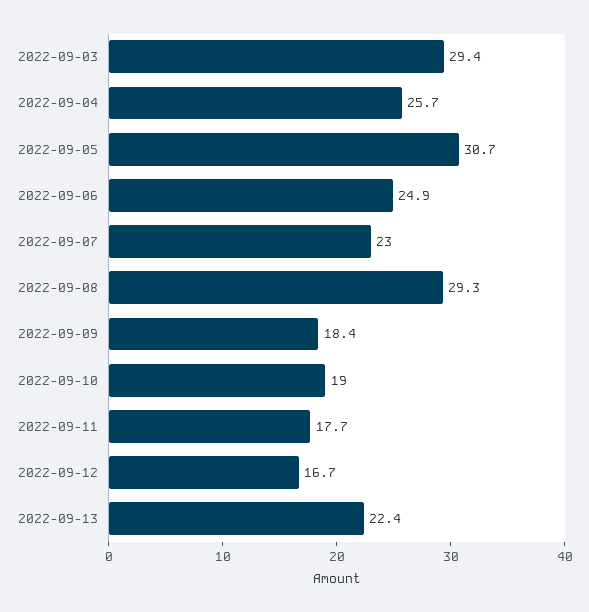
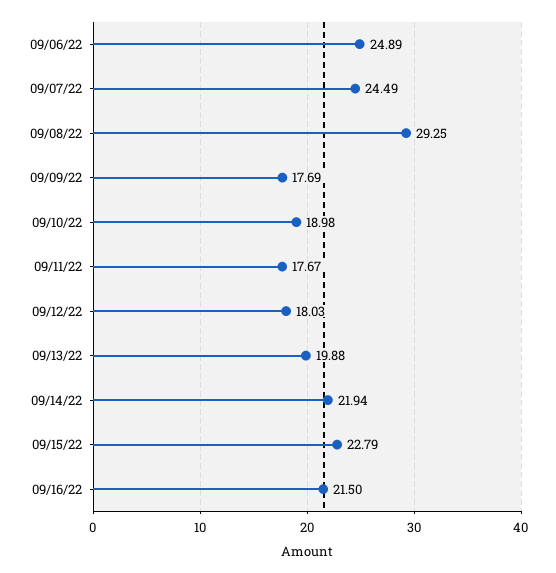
2022-09-03: 29.4 -> none
2022-09-04: 25.7 -> none
2022-09-05: 30.7 -> none
2022-09-07: 23 -> 24.49
2022-09-09: 18.4 -> 17.69
2022-09-12: 16.7 -> 18.03
2022-09-13: 22.4 -> 19.88
09/14/22: none -> 21.94
09/15/22: none -> 22.79
09/16/22: none -> 21.5

